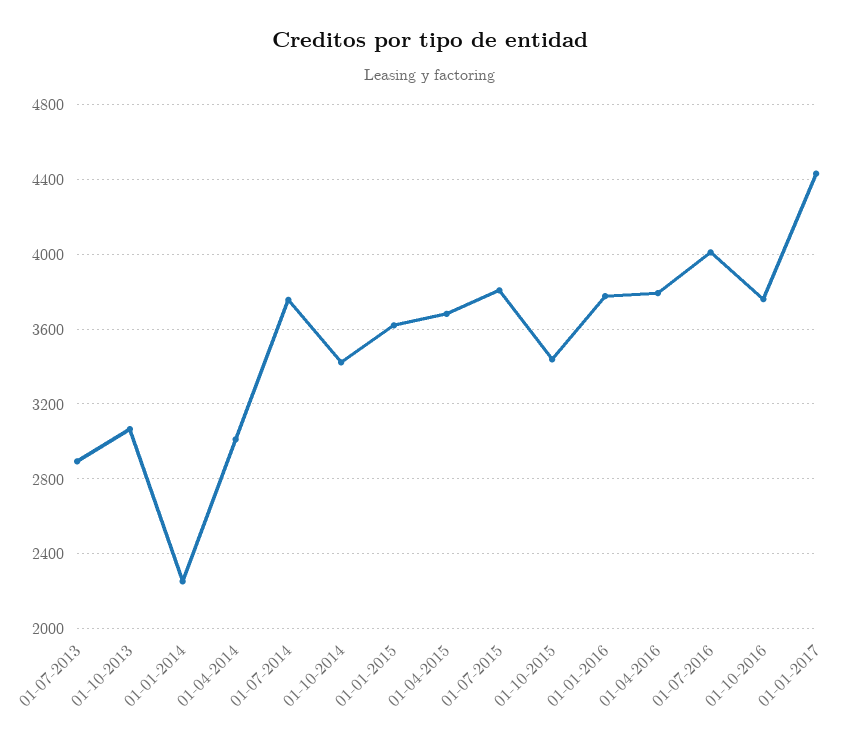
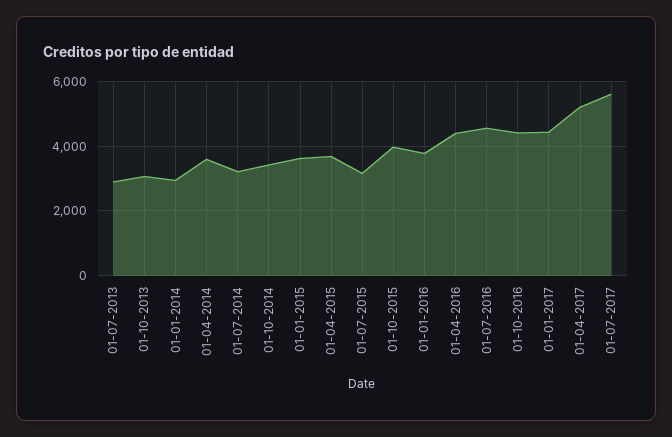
01-01-2014: 2250 -> 3000
01-04-2014: 3000 -> 3600
01-07-2014: 3750 -> 3200
01-07-2015: 3800 -> 3200
01-10-2015: 3450 -> 4000
01-04-2016: 3800 -> 4400
01-07-2016: 4000 -> 4600
01-10-2016: 3750 -> 4400
01-04-2017: none -> 5200
01-07-2017: none -> 5600

